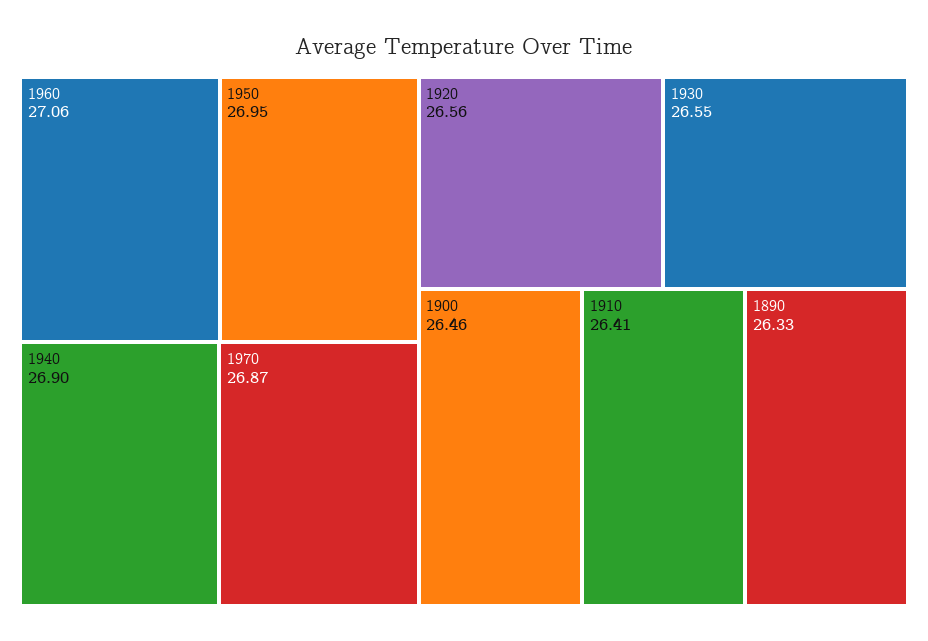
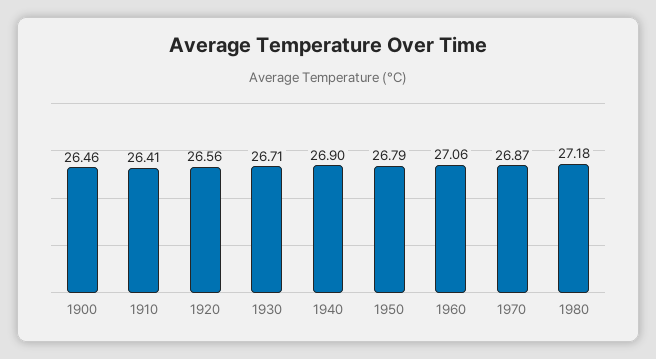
1950: 26.95 -> 26.79
1930: 26.55 -> 26.71
1890: 26.33 -> none
1980: none -> 27.18

